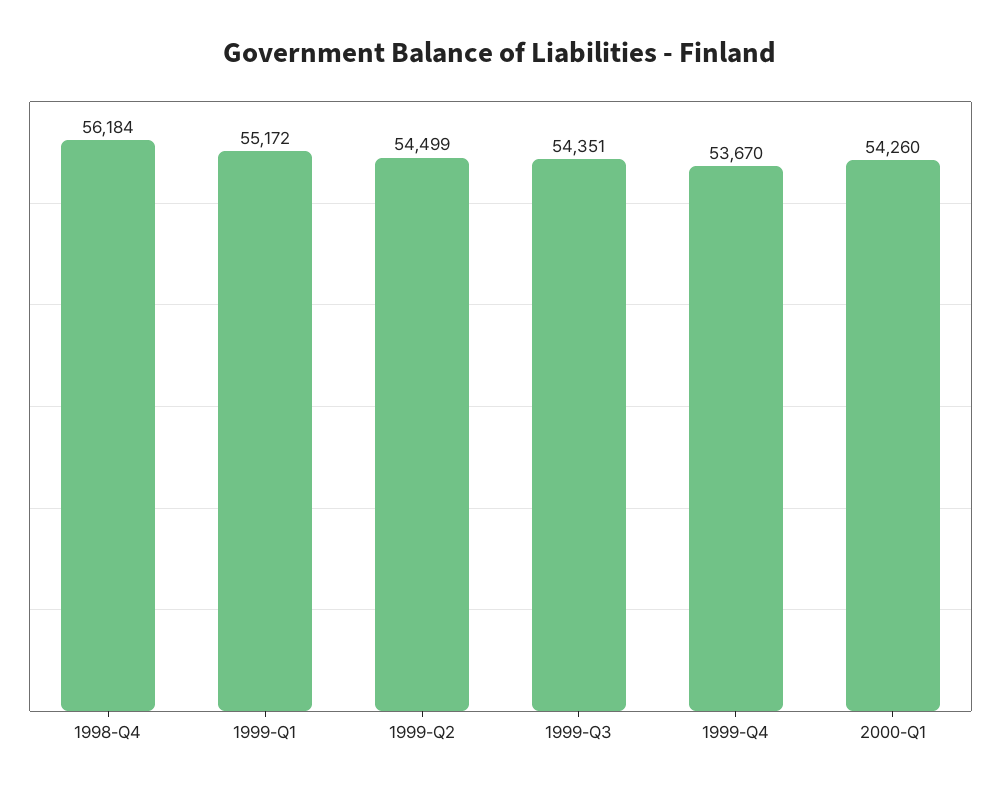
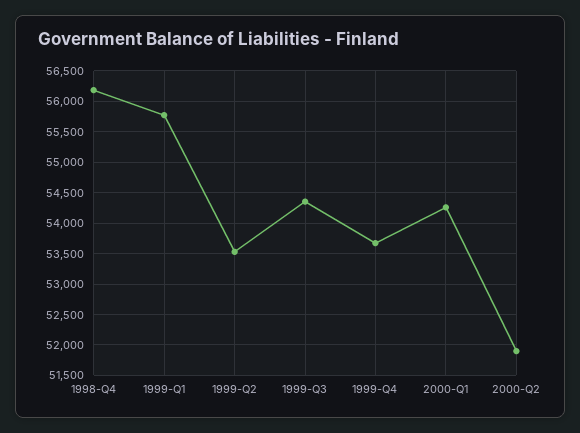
1999-Q1: 55172 -> 55800
1999-Q2: 54499 -> 53500
2000-Q2: none -> 51900

